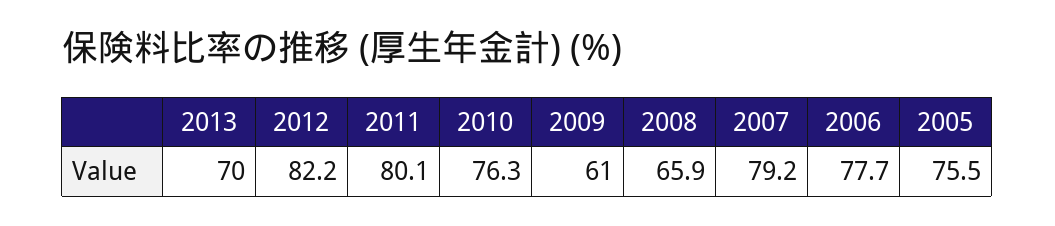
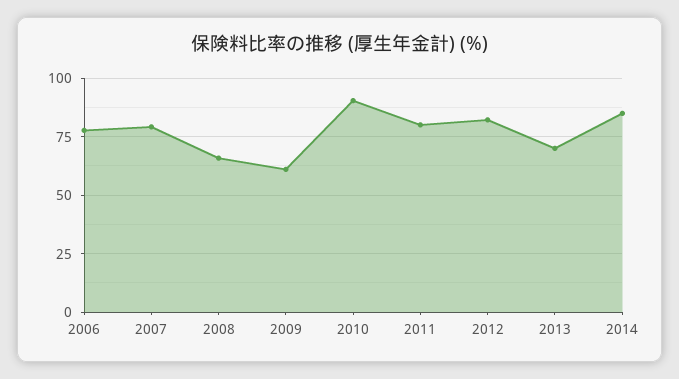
2010: 76.3 -> 90
2005: 75.5 -> none
2014: none -> 85

